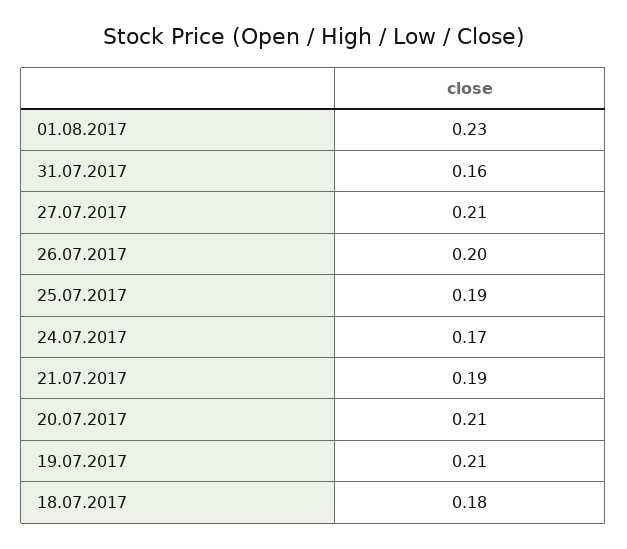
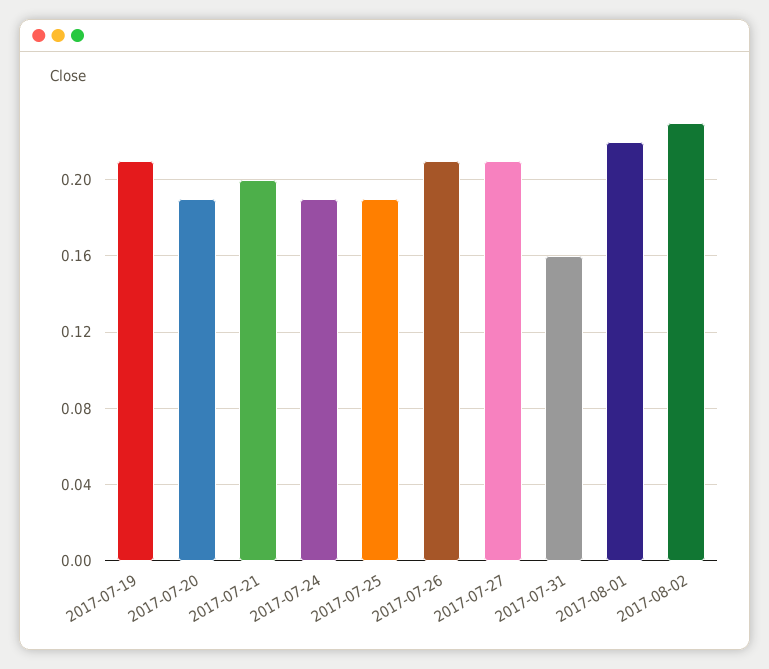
01.08.2017: 0.23 -> 0.22
26.07.2017: 0.2 -> 0.21
24.07.2017: 0.17 -> 0.19
21.07.2017: 0.19 -> 0.2
20.07.2017: 0.21 -> 0.19
18.07.2017: 0.18 -> none
2017-08-02: none -> 0.23

